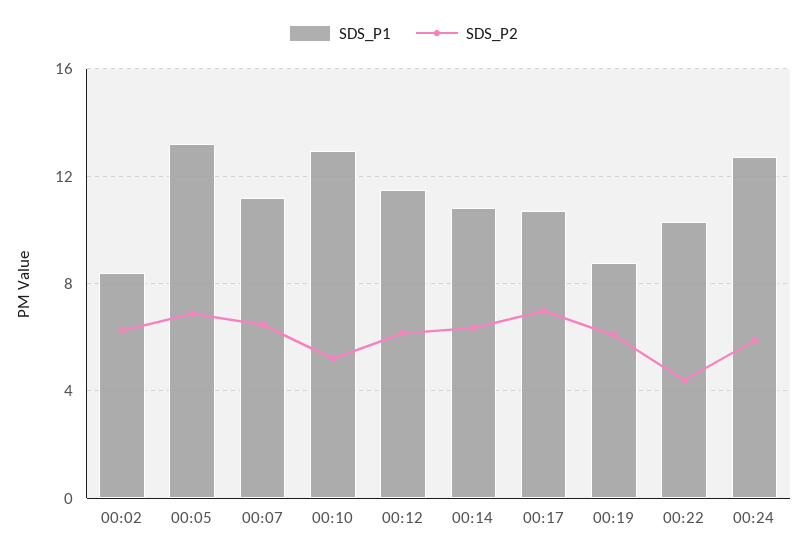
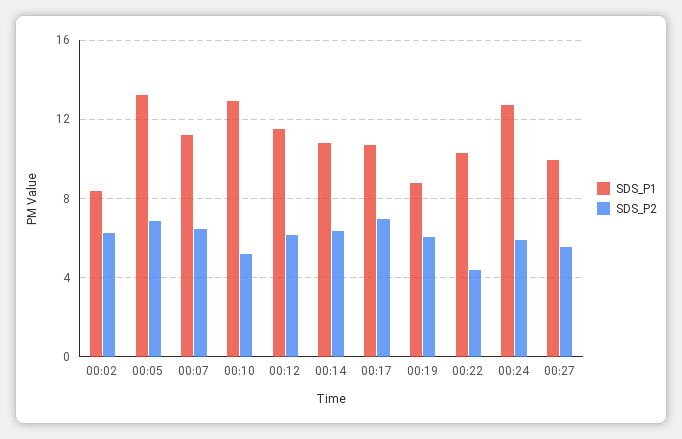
SDS_P1, 00:27: none -> 10
SDS_P2, 00:27: none -> 5.5

